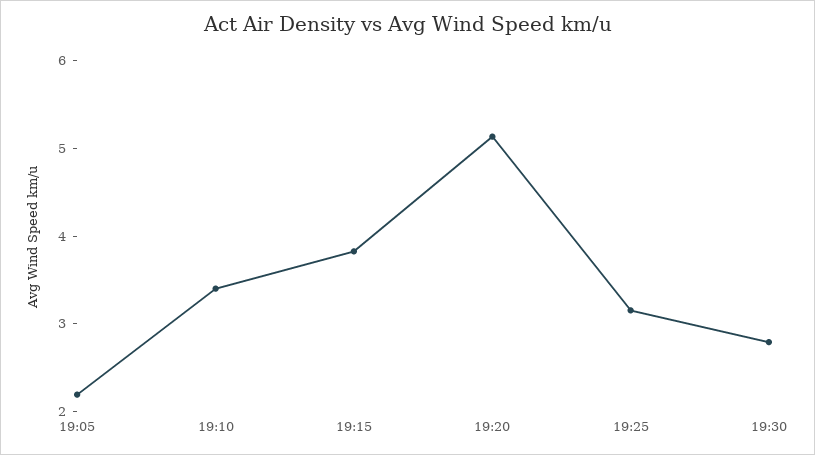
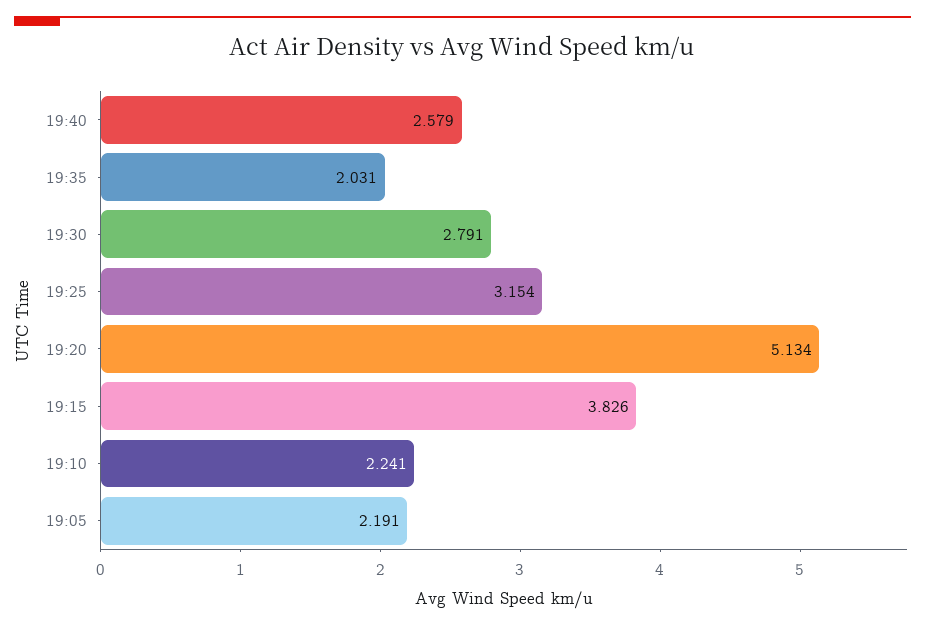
19:10: 3.4 -> 2.241
19:40: none -> 2.579
19:35: none -> 2.031

